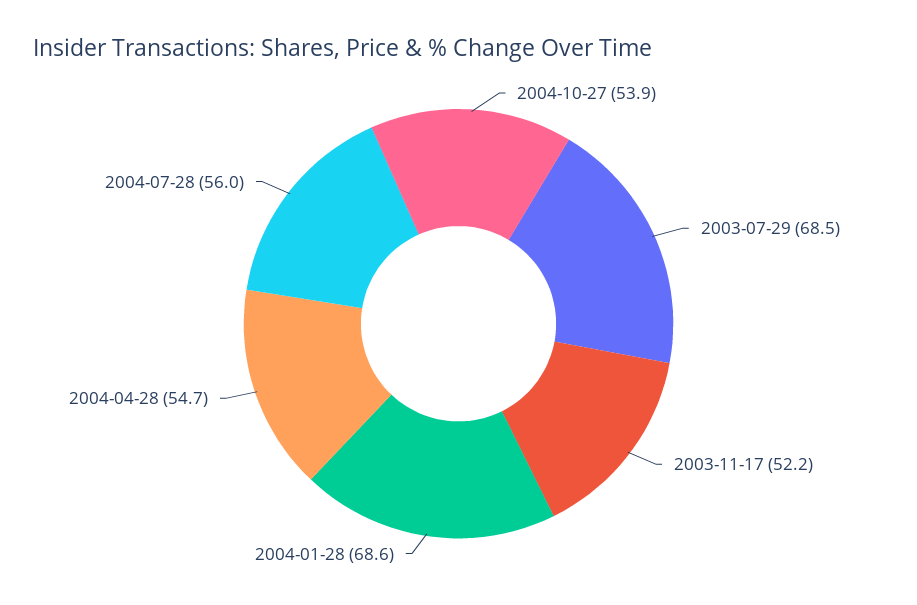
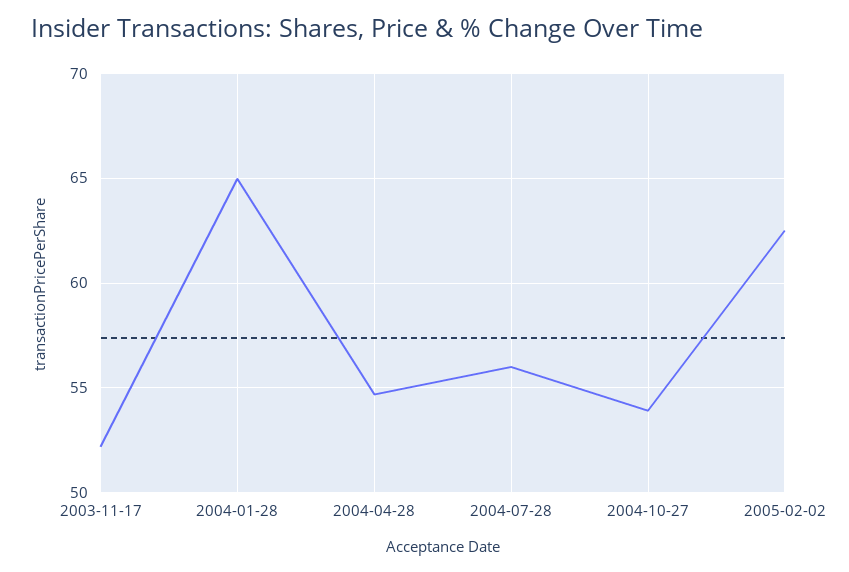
2003-07-29: 68.5 -> none
2004-01-28: 68.6 -> 65
2005-02-02: none -> 62.5

